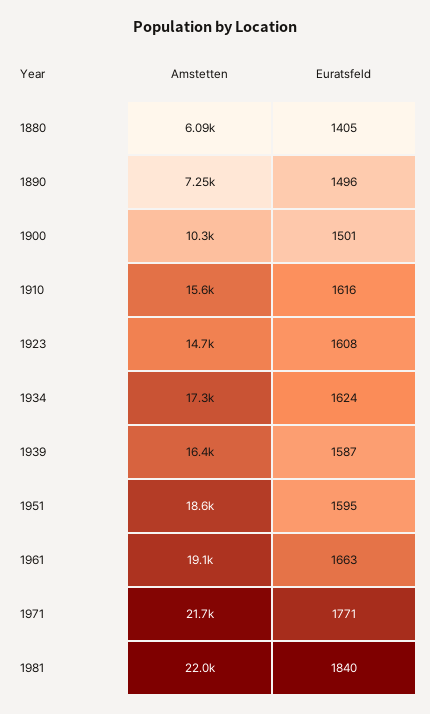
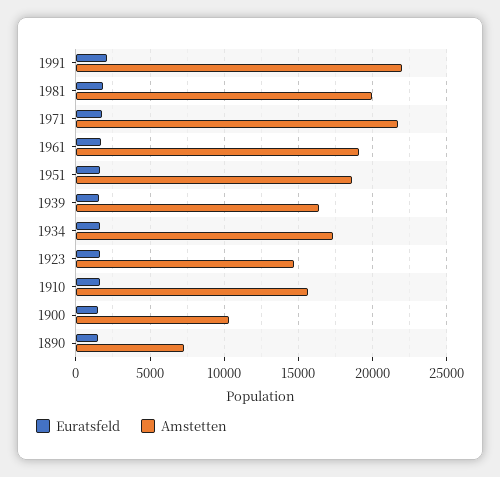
Amstetten, 1880: 6090 -> none
Euratsfeld, 1880: 1405 -> none
Amstetten, 1981: 22000 -> 20000
Euratsfeld, 1991: none -> 2000
Amstetten, 1991: none -> 22000

